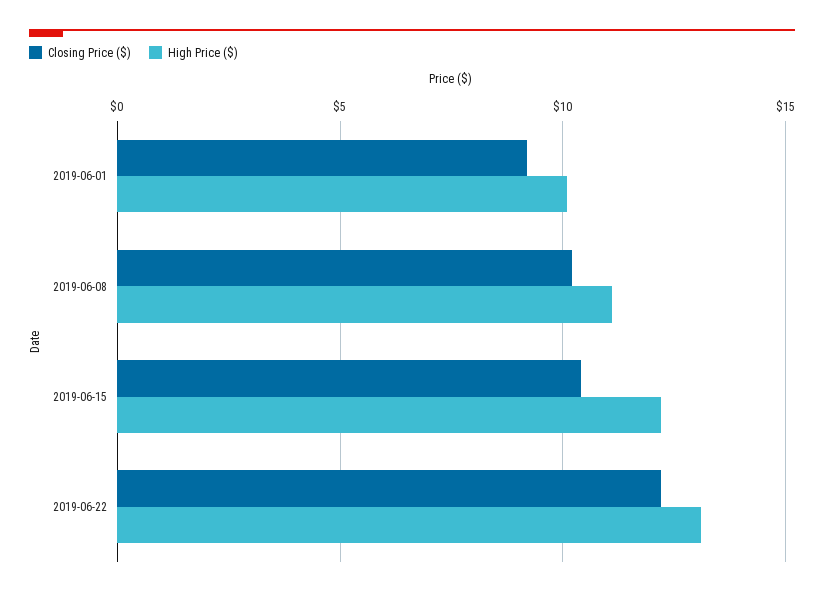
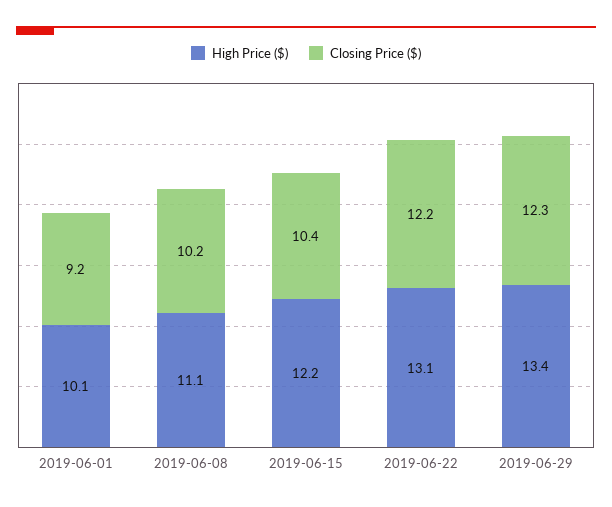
High Price ($), 2019-06-29: none -> 13.4
Closing Price ($), 2019-06-29: none -> 12.3

